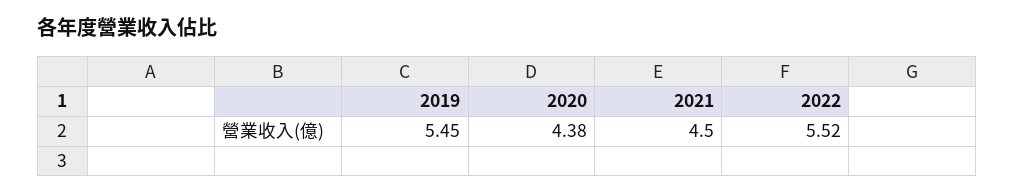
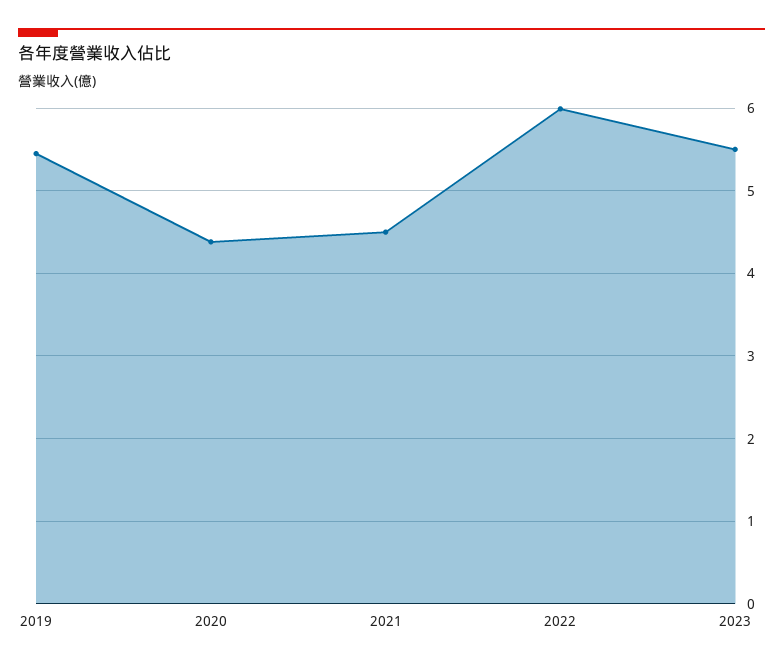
2022: 5.52 -> 6
2023: none -> 5.5

